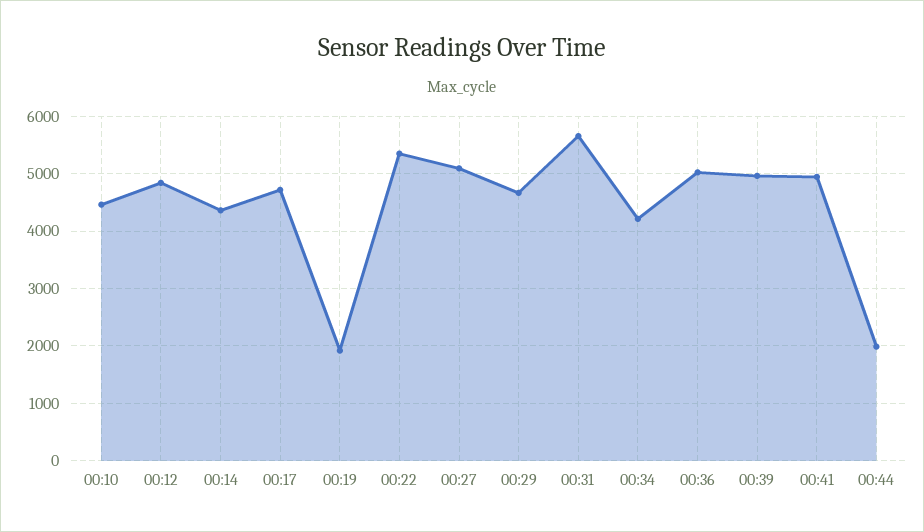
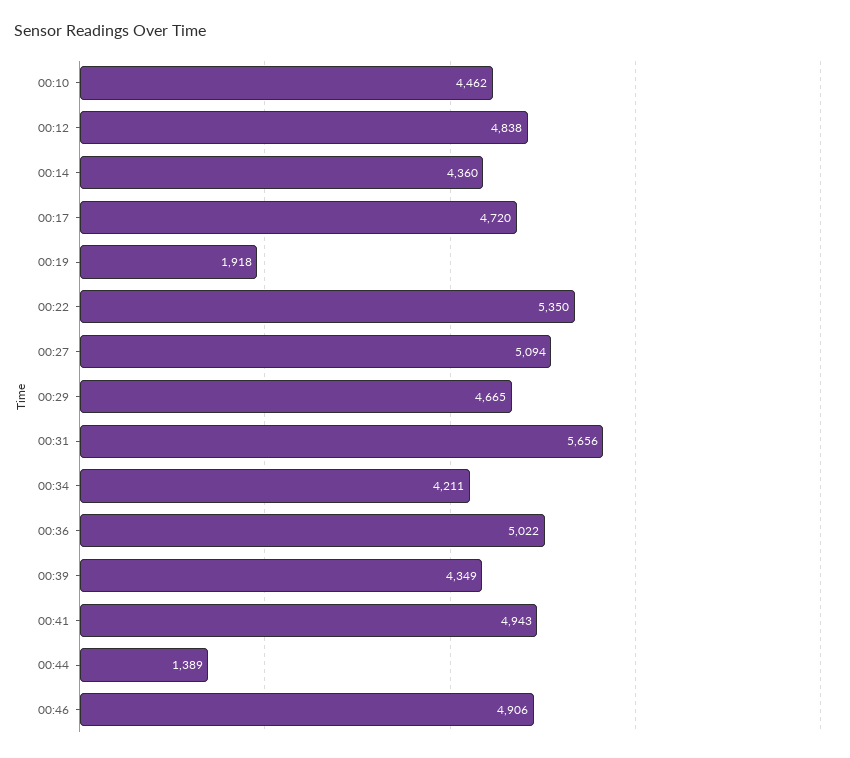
00:39: 5000 -> 4349
00:44: 2000 -> 1389
00:46: none -> 4906

